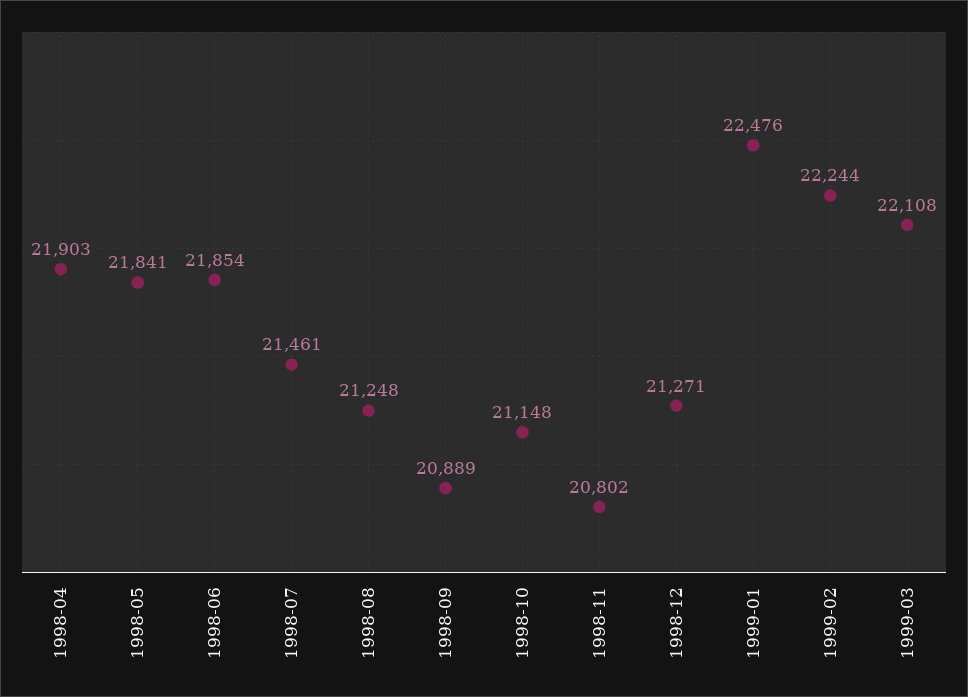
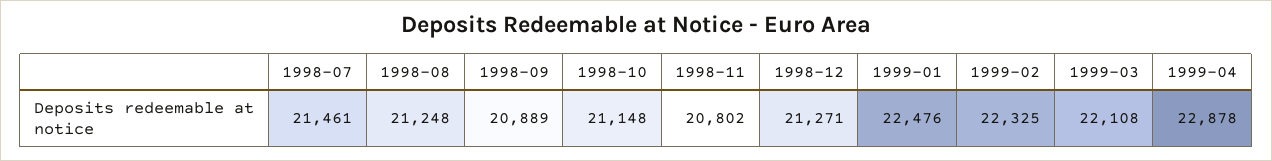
1998-04: 21903 -> none
1998-05: 21841 -> none
1998-06: 21854 -> none
1999-02: 22244 -> 22325
1999-04: none -> 22878

